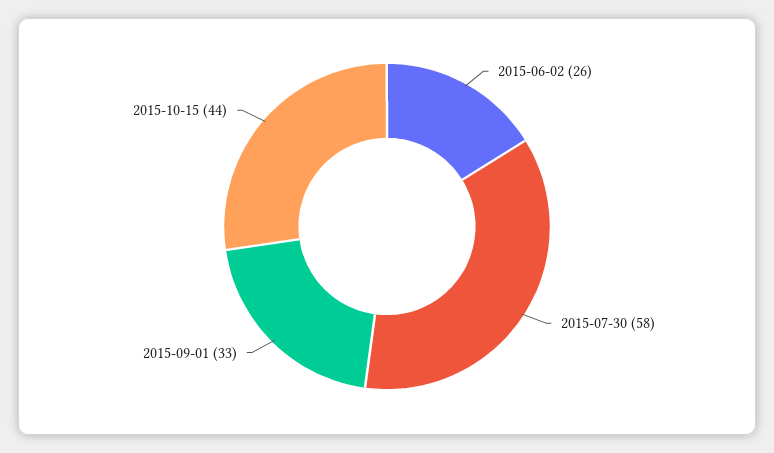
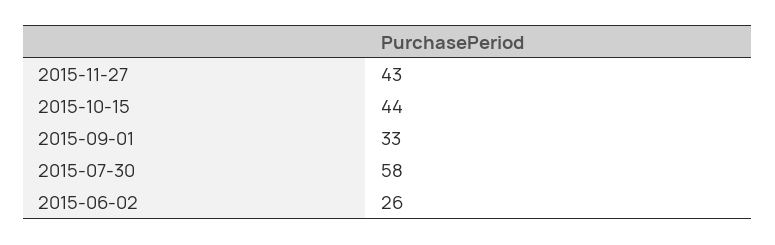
2015-11-27: none -> 43

